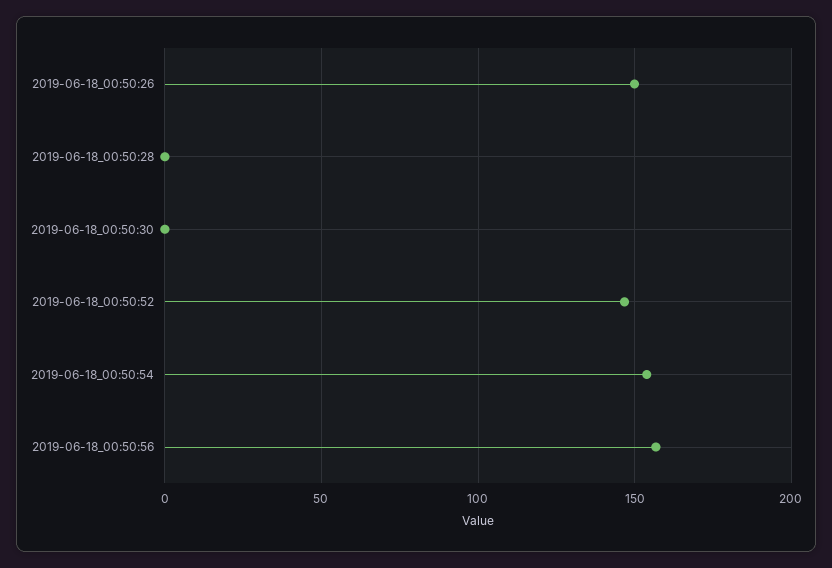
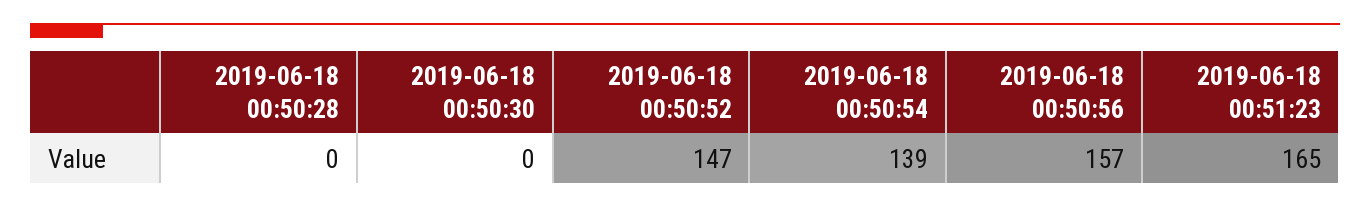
2019-06-18_00:50:26: 150 -> none
2019-06-18_00:50:54: 155 -> 139
2019-06-18 00:51:23: none -> 165

